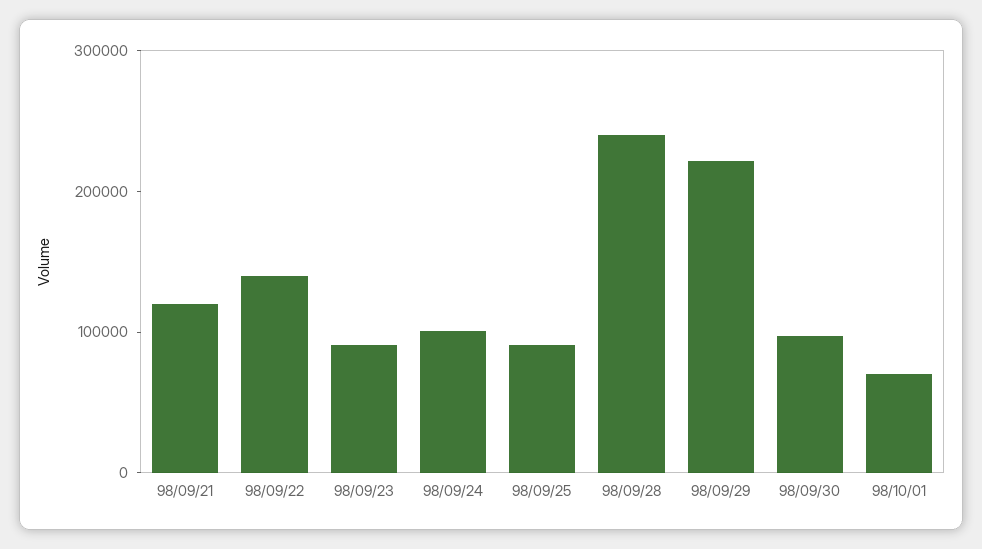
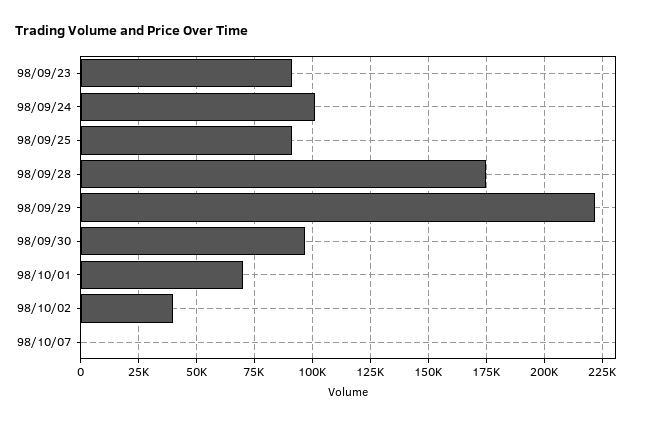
98/09/21: 120000 -> none
98/09/22: 140000 -> none
98/09/28: 240000 -> 175000
98/10/02: none -> 40000
98/10/07: none -> 0

